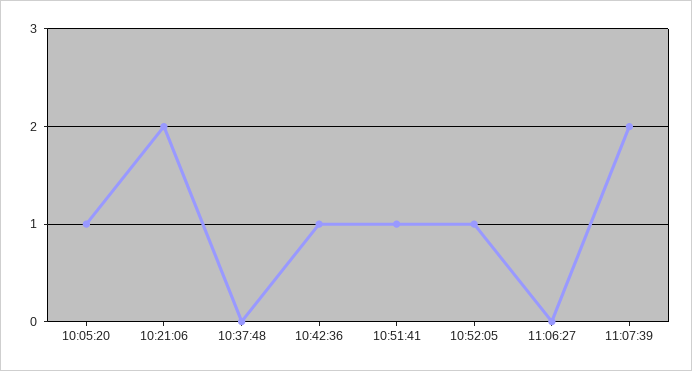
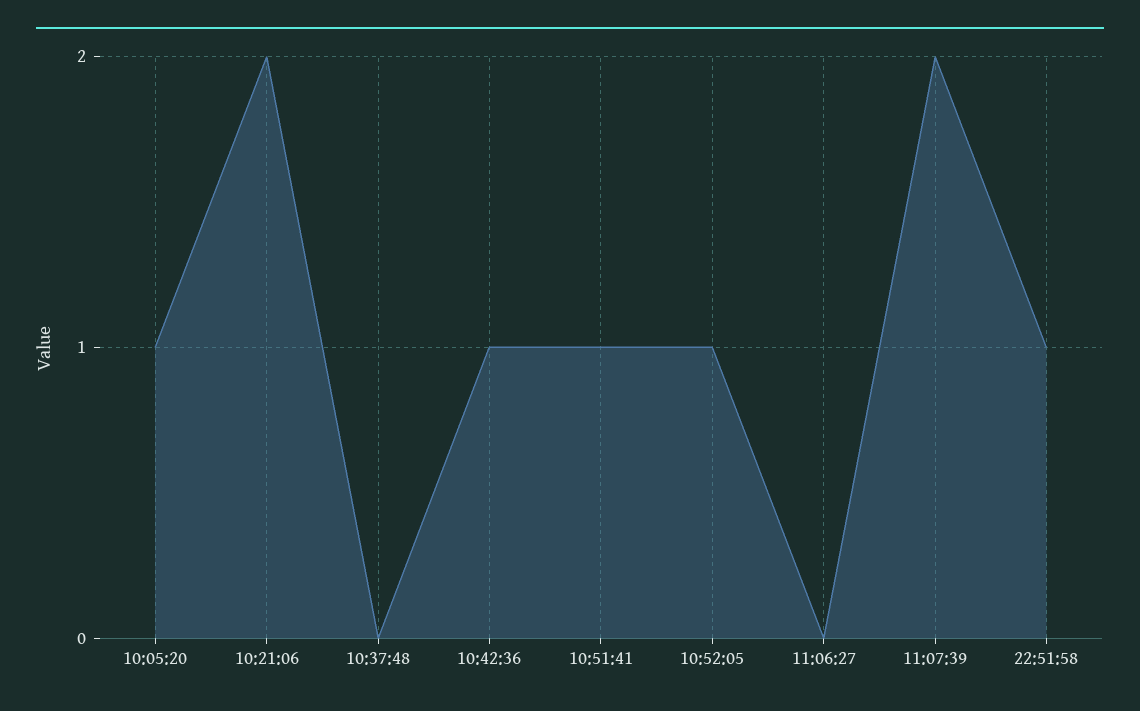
22:51:58: none -> 1

